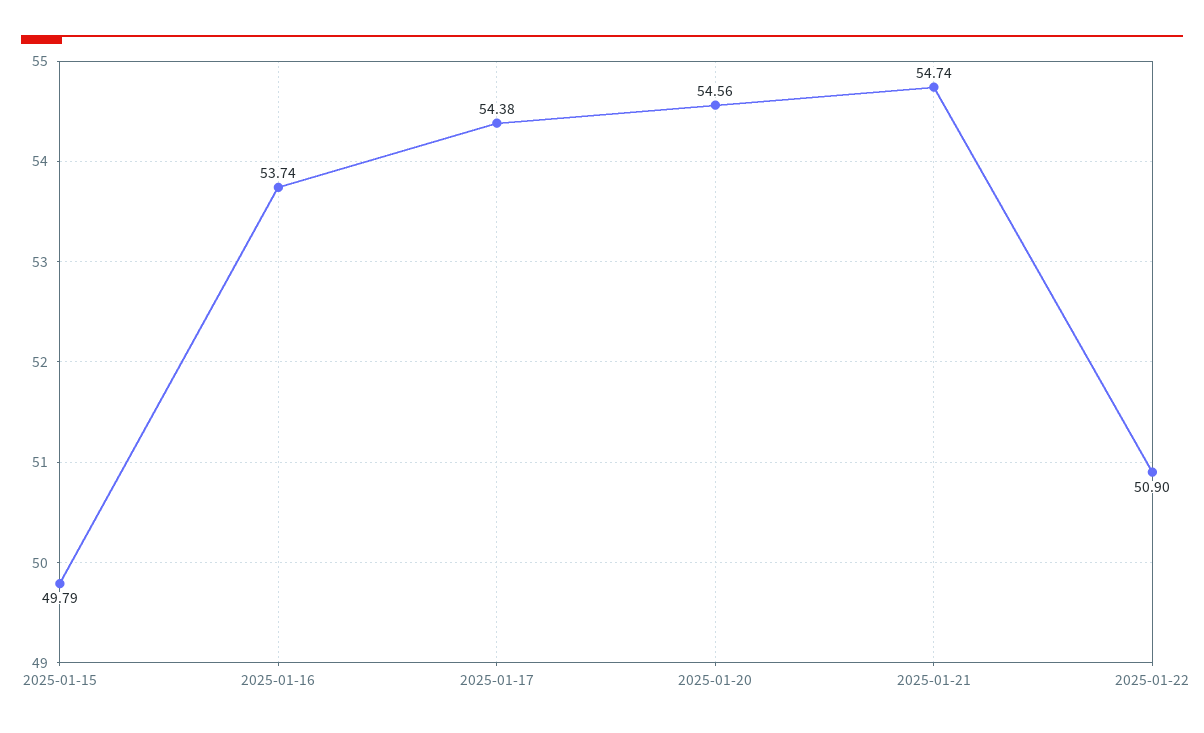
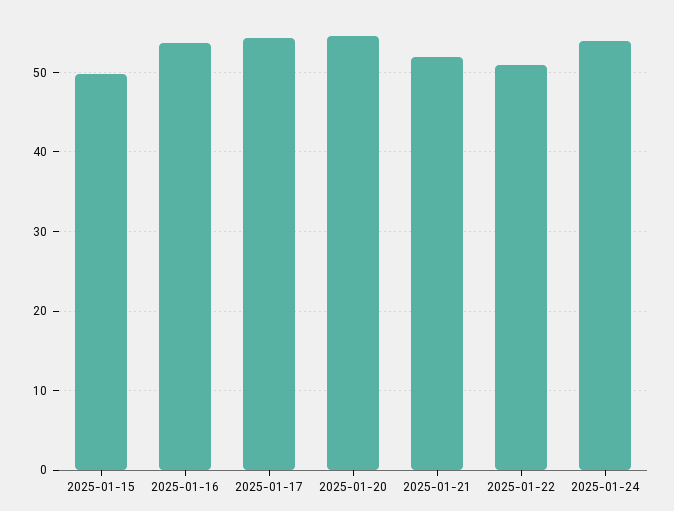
2025-01-21: 54.74 -> 52
2025-01-24: none -> 54

